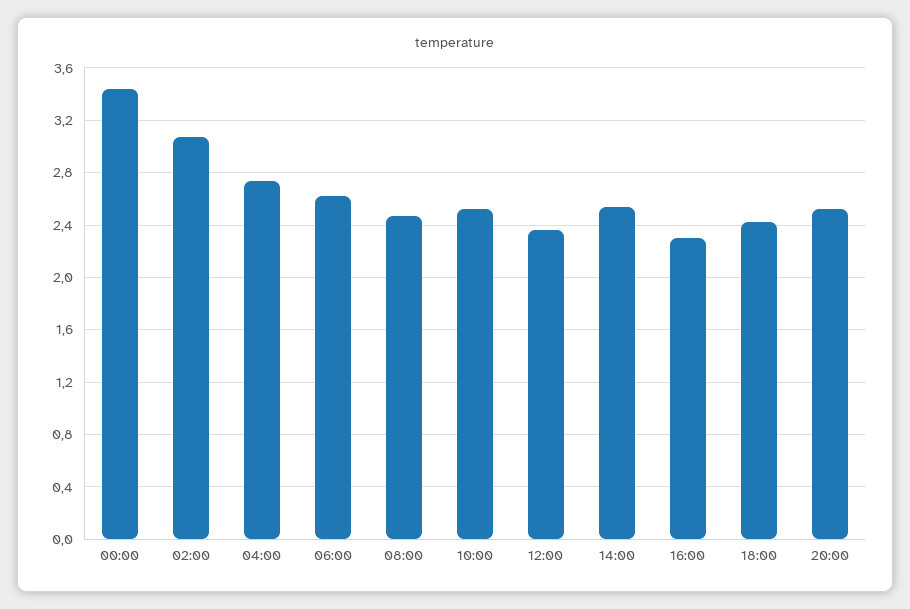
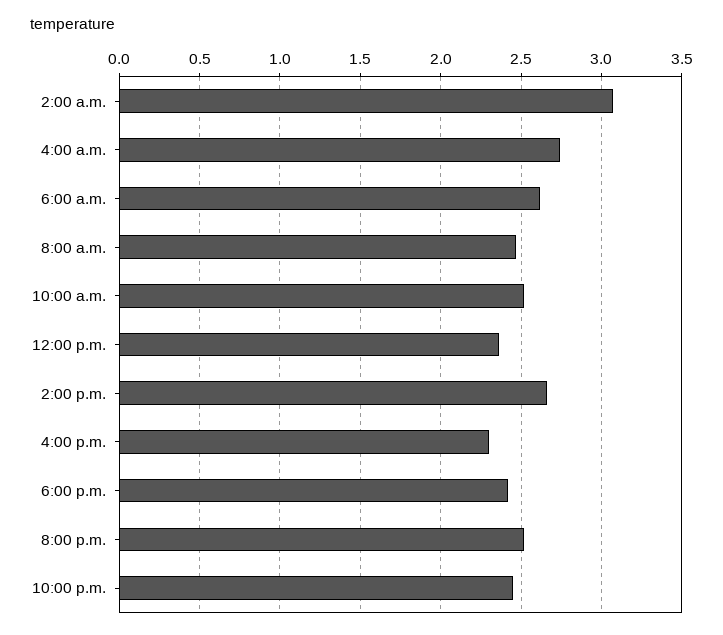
00:00: 3.45 -> none
14:00: 2.55 -> 2.65
10:00 p.m.: none -> 2.45

